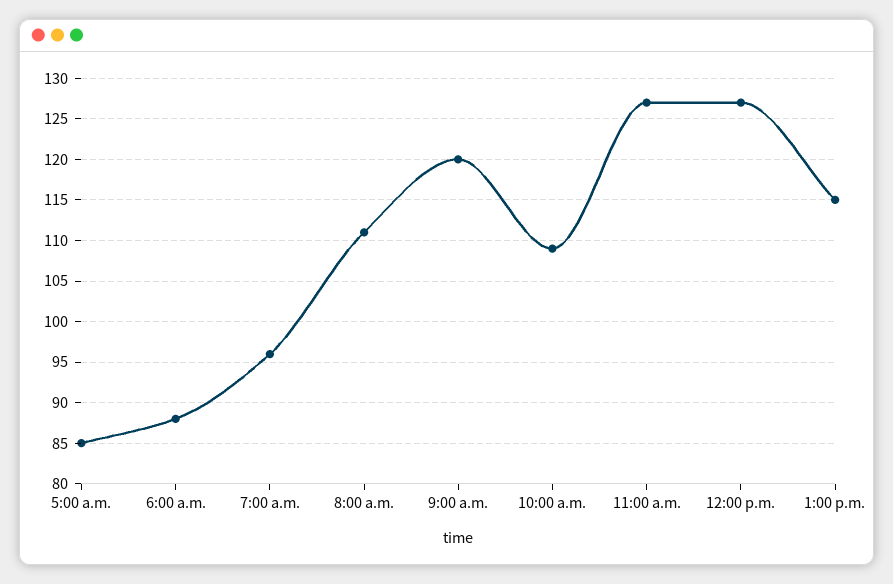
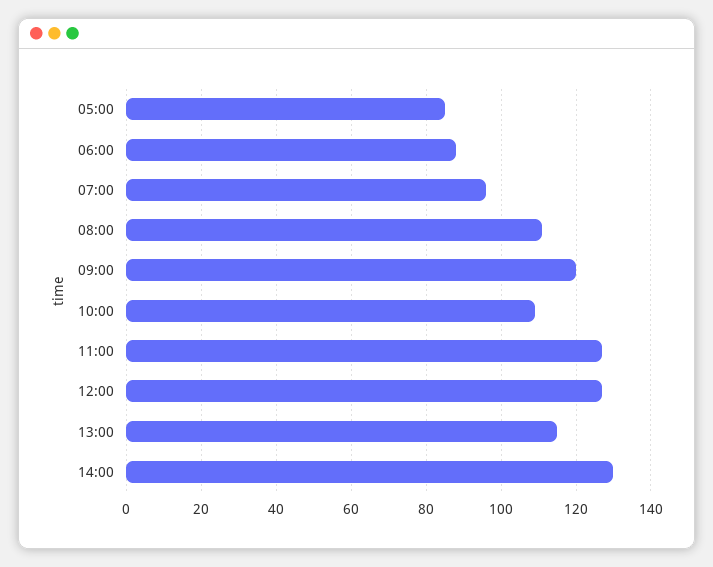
14:00: none -> 130

